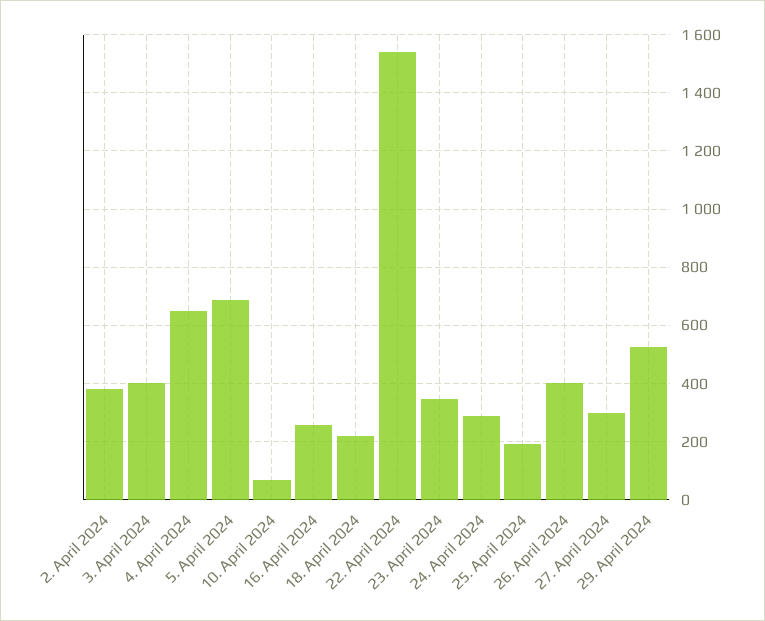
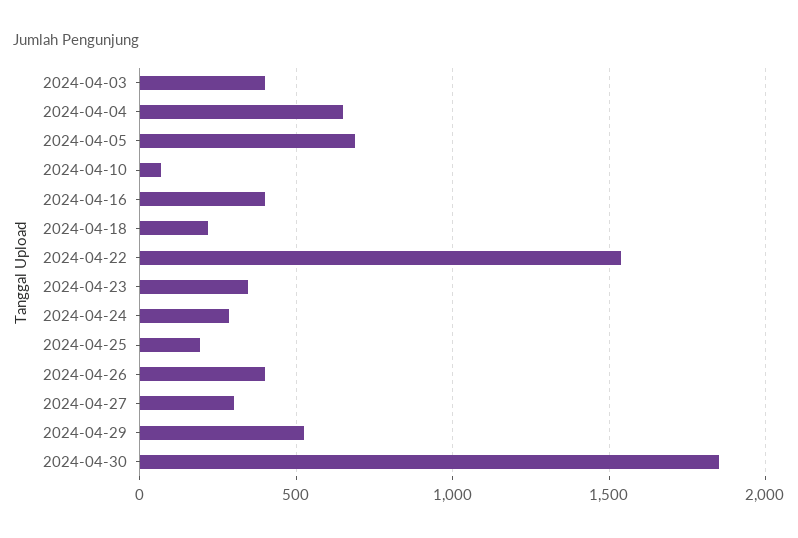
2. April 2024: 375 -> none
16. April 2024: 250 -> 400
2024-04-30: none -> 1850

